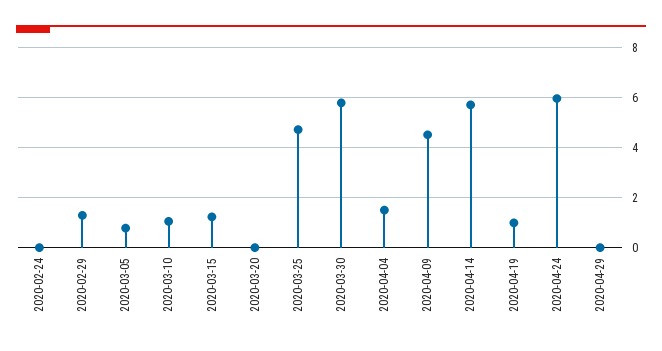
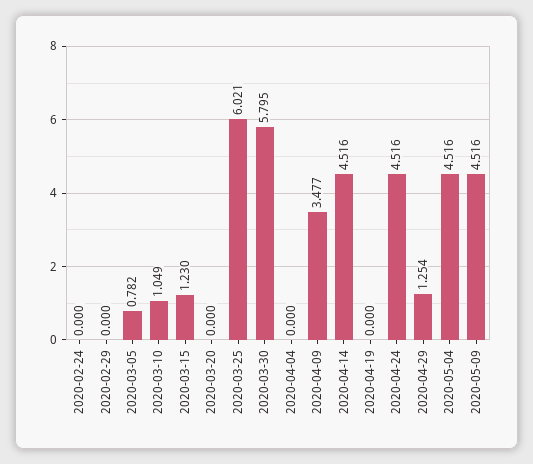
2020-02-29: 1.25 -> 0
2020-03-25: 4.75 -> 6.021
2020-04-04: 1.5 -> 0
2020-04-09: 4.5 -> 3.477
2020-04-14: 5.75 -> 4.516
2020-04-19: 1 -> 0
2020-04-24: 6 -> 4.516
2020-04-29: 0 -> 1.254
2020-05-04: none -> 4.516
2020-05-09: none -> 4.516

